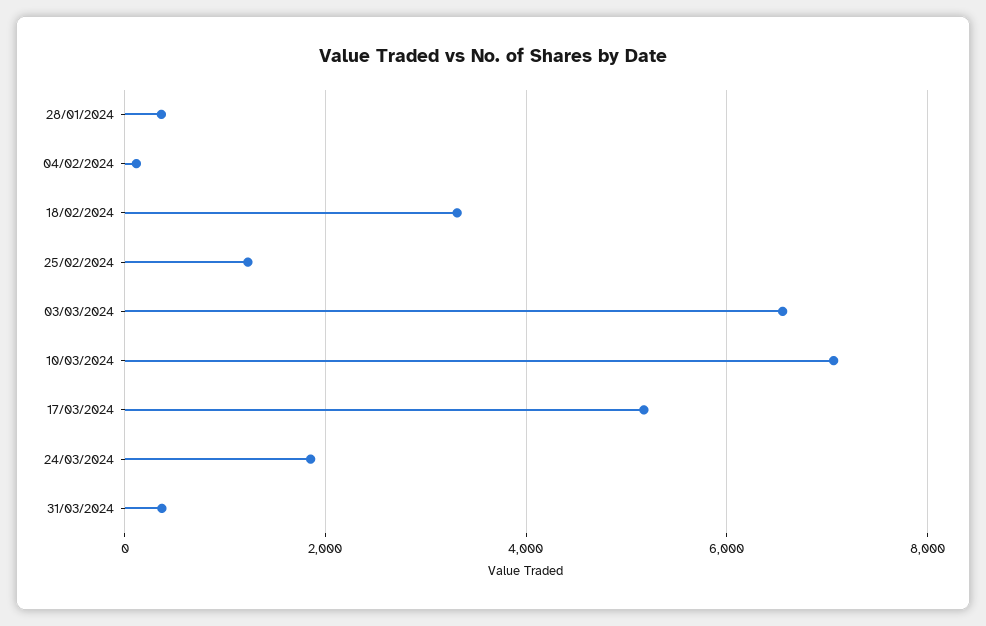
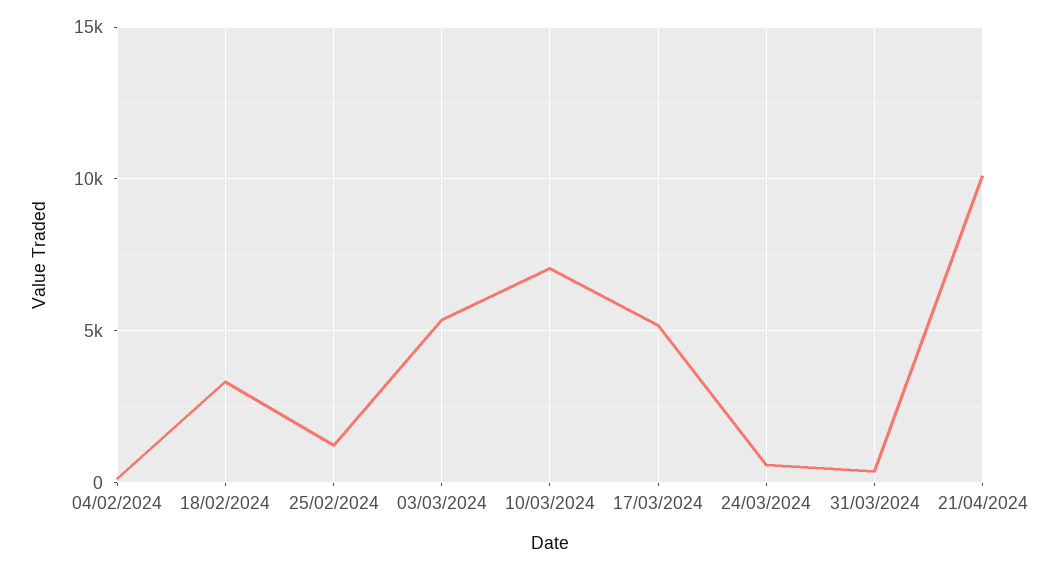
28/01/2024: 400 -> none
03/03/2024: 6600 -> 5500
24/03/2024: 1800 -> 500
21/04/2024: none -> 10000

